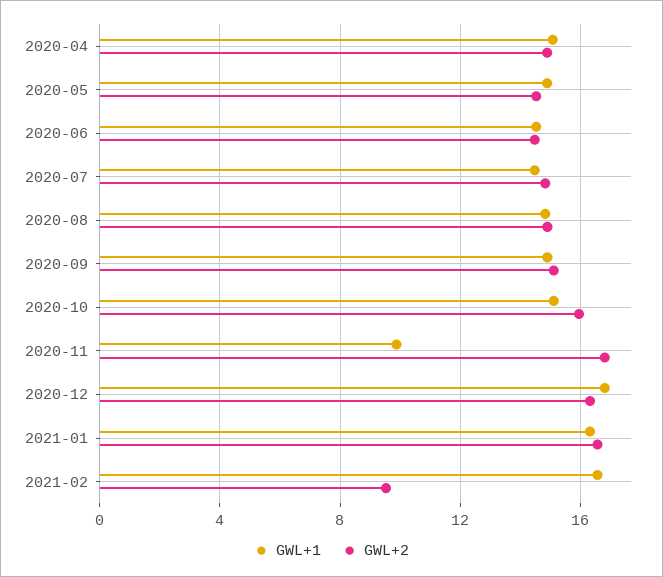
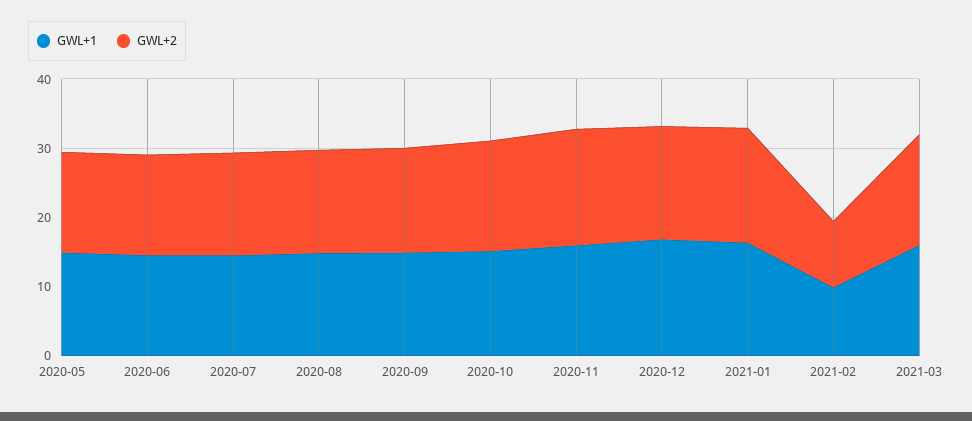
GWL+1, 2020-04: 15 -> none
GWL+2, 2020-04: 15 -> none
GWL+1, 2020-11: 10 -> 16
GWL+1, 2021-02: 16.5 -> 10
GWL+1, 2021-03: none -> 16
GWL+2, 2021-03: none -> 16

